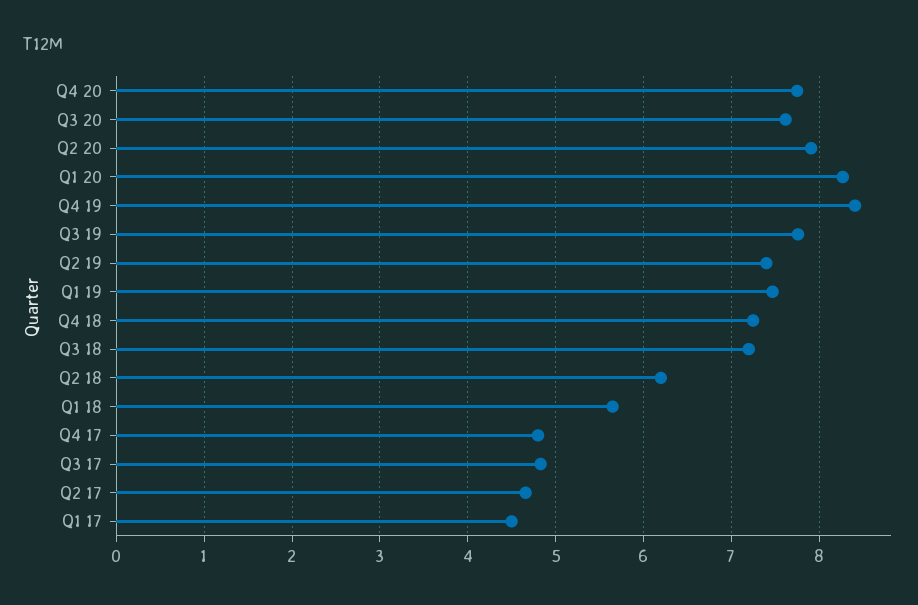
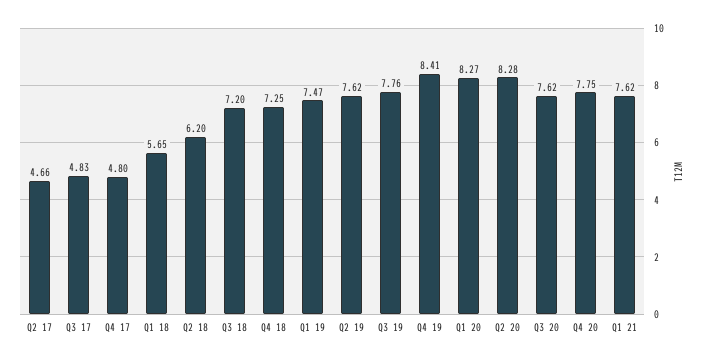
Q2 20: 7.9 -> 8.28
Q2 19: 7.4 -> 7.62
Q1 17: 4.5 -> none
Q1 21: none -> 7.62

